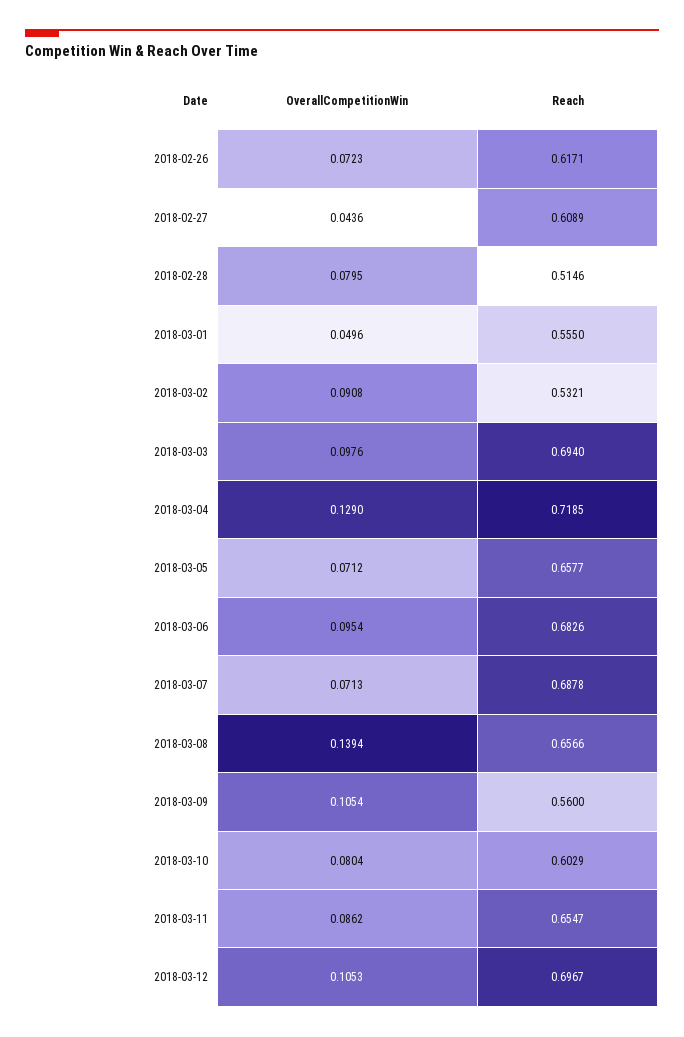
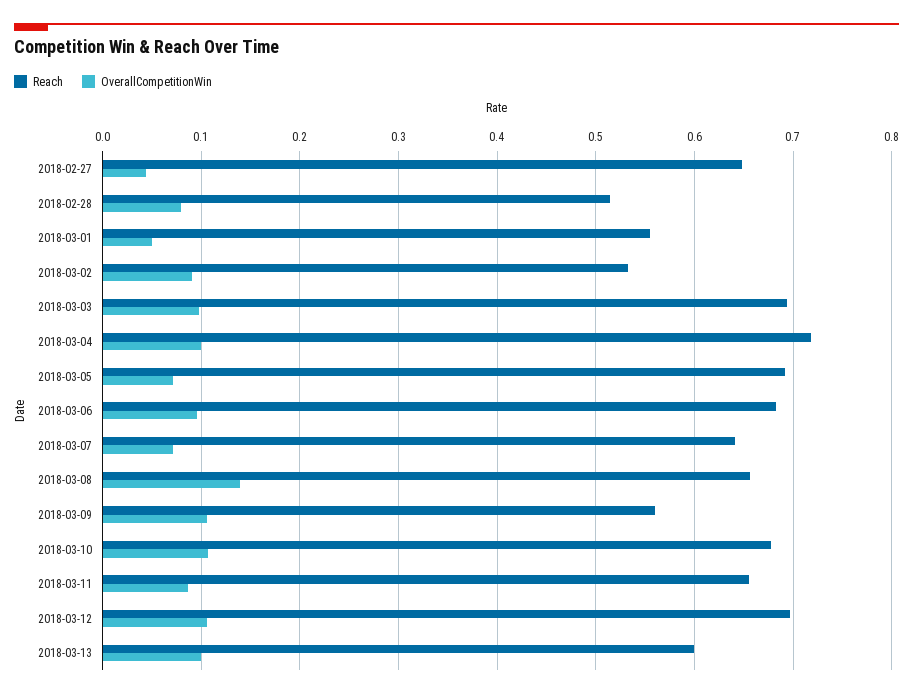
OverallCompetitionWin, 2018-02-26: 0.0723 -> none
Reach, 2018-02-26: 0.6171 -> none
Reach, 2018-02-27: 0.6089 -> 0.65
OverallCompetitionWin, 2018-03-04: 0.129 -> 0.1
Reach, 2018-03-05: 0.6577 -> 0.69
Reach, 2018-03-07: 0.6878 -> 0.64
OverallCompetitionWin, 2018-03-10: 0.0804 -> 0.11
Reach, 2018-03-10: 0.6029 -> 0.68
Reach, 2018-03-13: none -> 0.6
OverallCompetitionWin, 2018-03-13: none -> 0.1

